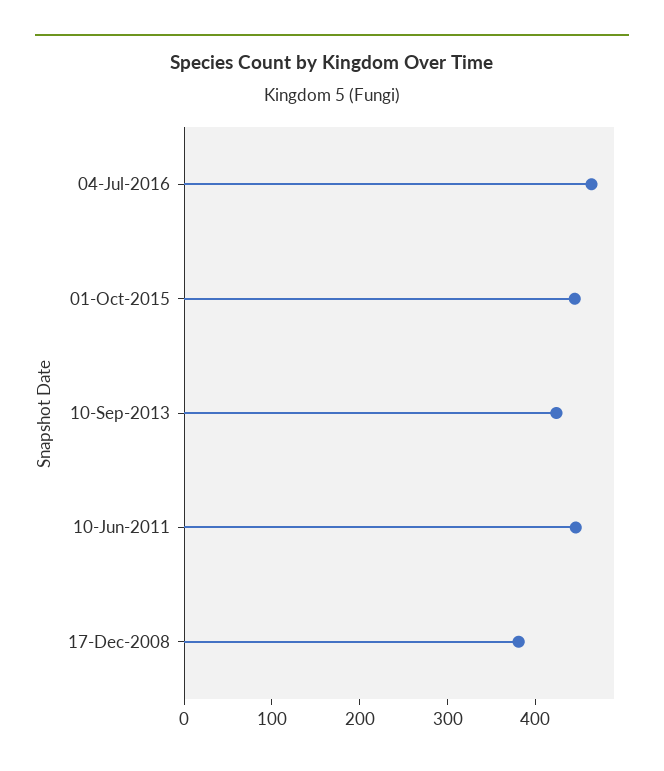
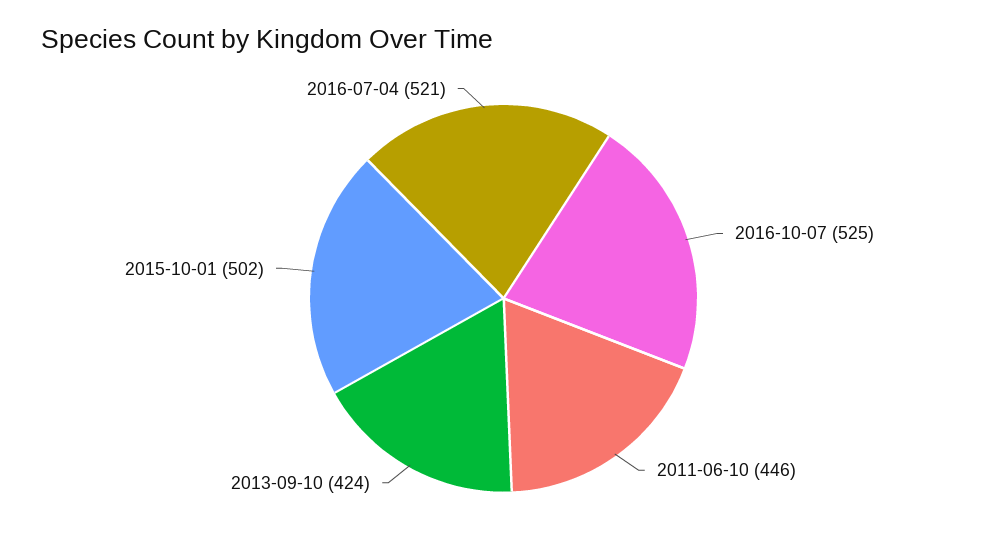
04-Jul-2016: 460 -> 521
01-Oct-2015: 440 -> 502
17-Dec-2008: 380 -> none
2016-10-07: none -> 525

